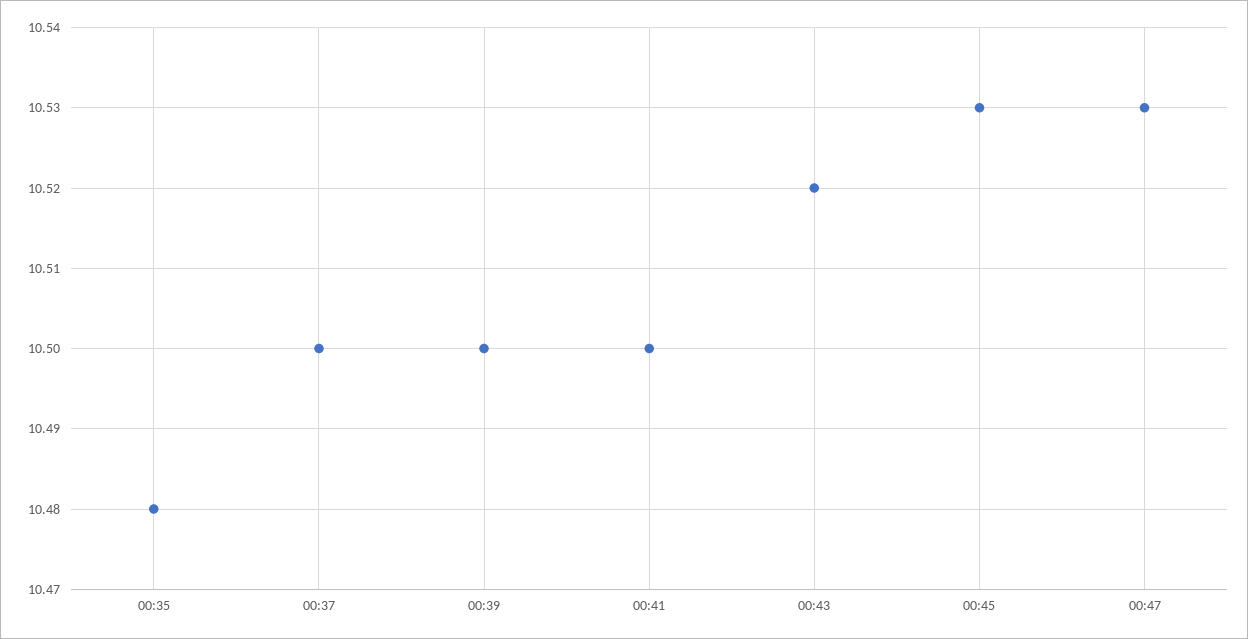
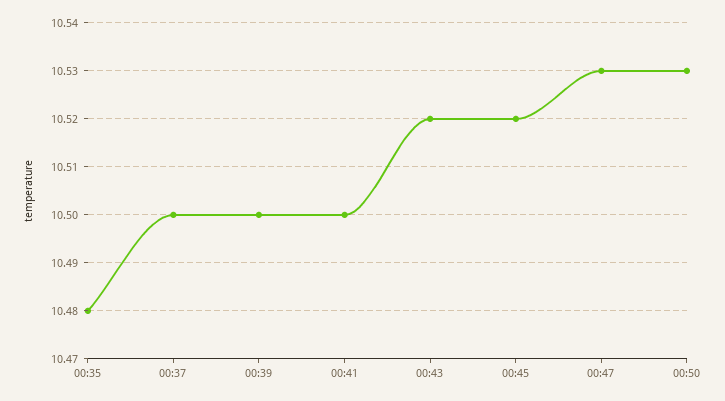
00:45: 10.53 -> 10.52
00:50: none -> 10.53

